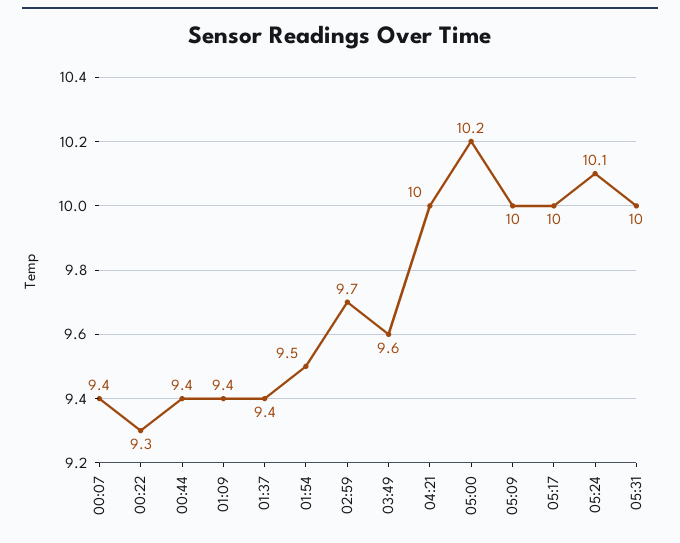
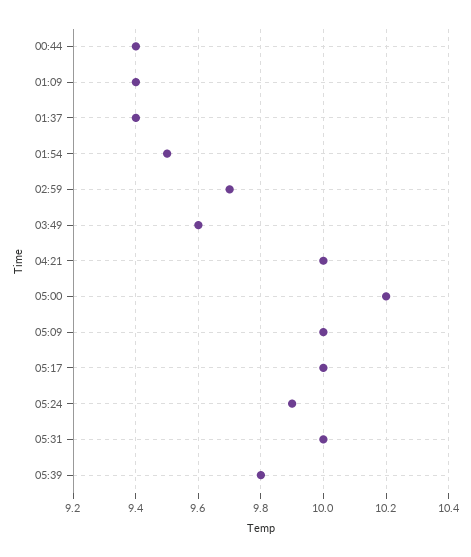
00:07: 9.4 -> none
00:22: 9.3 -> none
05:24: 10.1 -> 9.9
05:39: none -> 9.8

